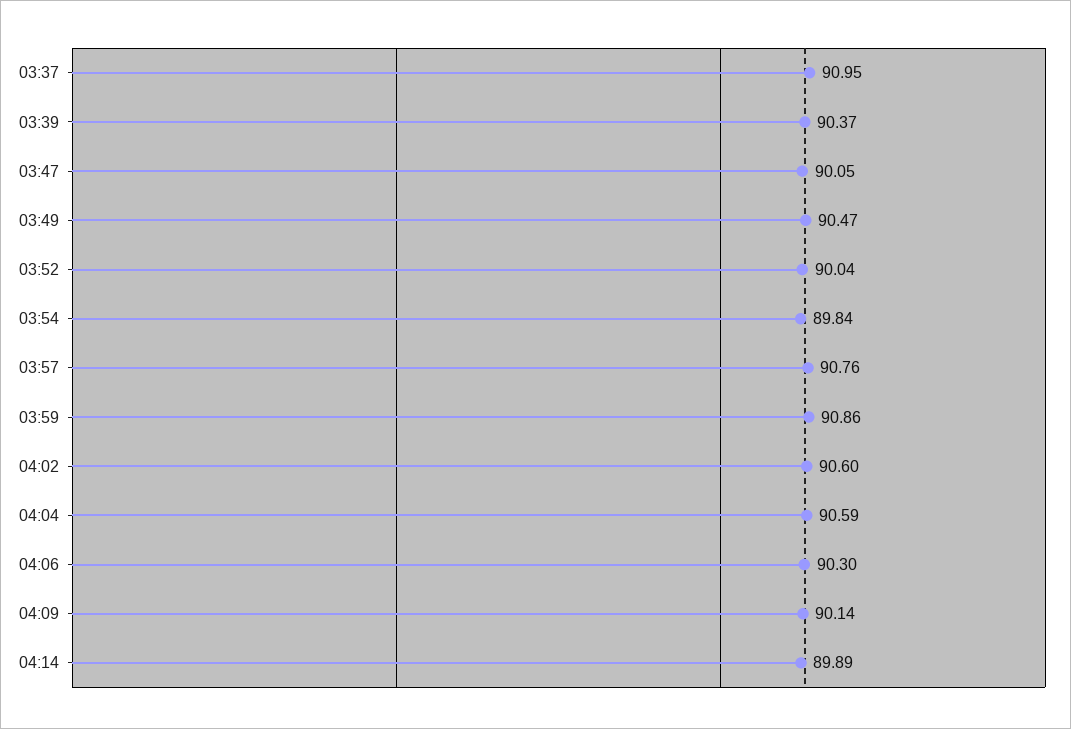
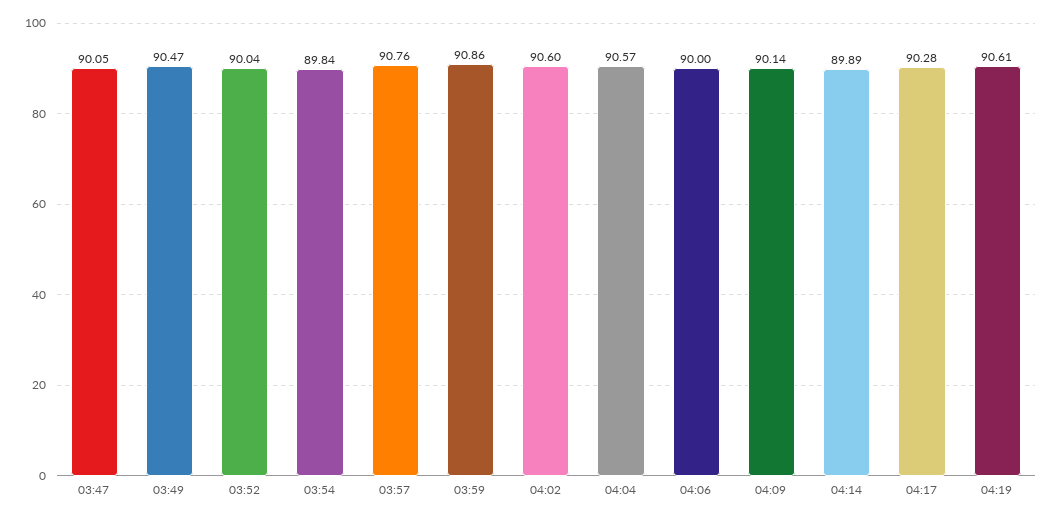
03:37: 90.95 -> none
03:39: 90.37 -> none
04:04: 90.59 -> 90.57
04:06: 90.3 -> 90
04:17: none -> 90.28
04:19: none -> 90.61

